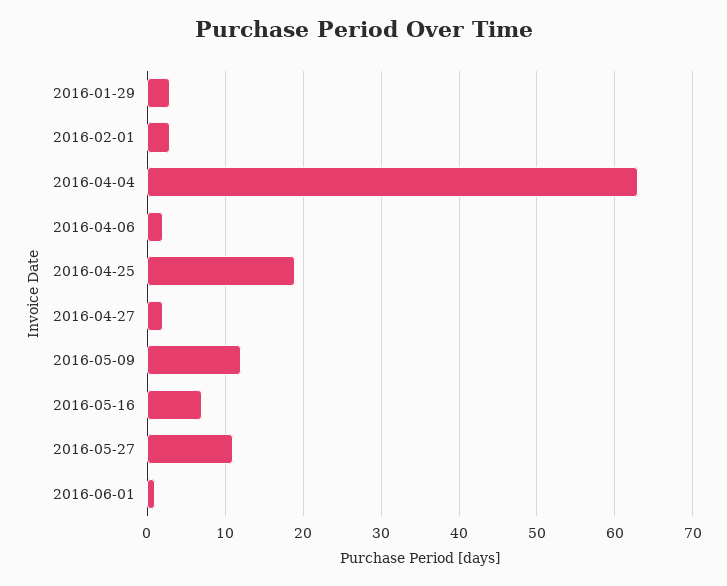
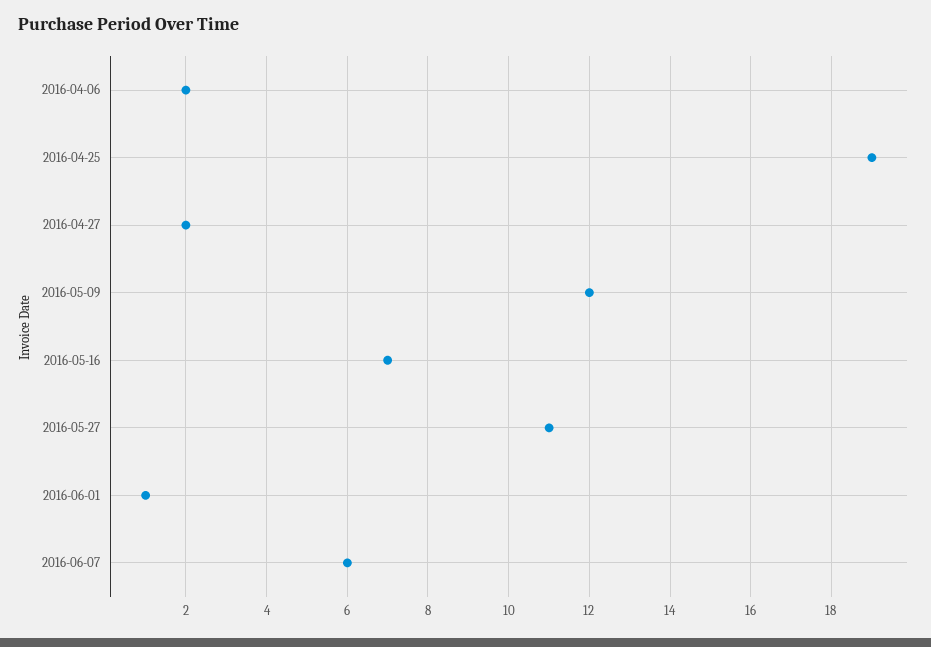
2016-01-29: 3 -> none
2016-02-01: 3 -> none
2016-04-04: 63 -> none
2016-06-07: none -> 6

